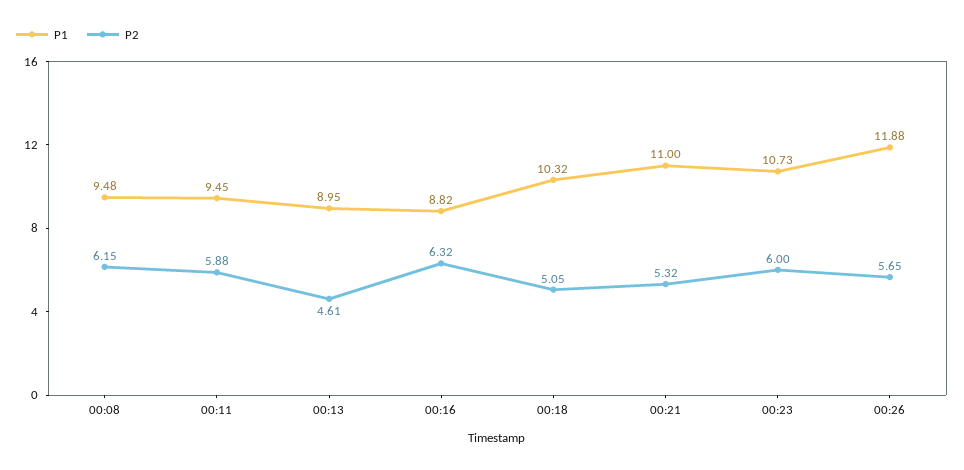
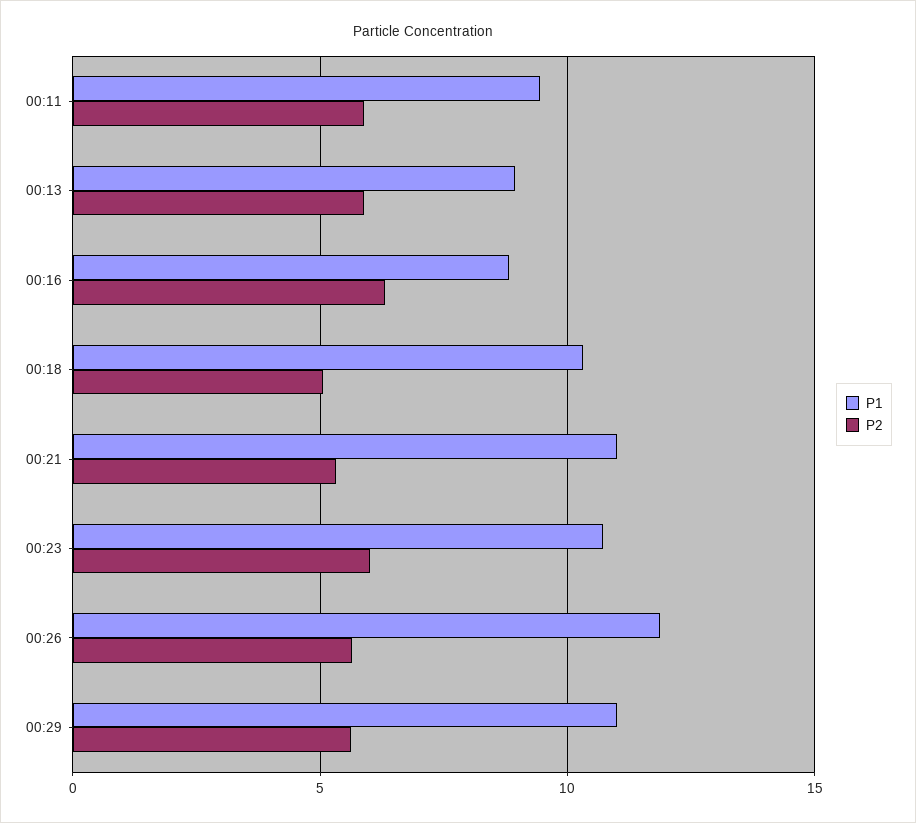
P1, 00:08: 9.48 -> none
P2, 00:08: 6.15 -> none
P2, 00:13: 4.61 -> 6
P1, 00:29: none -> 11
P2, 00:29: none -> 5.5

